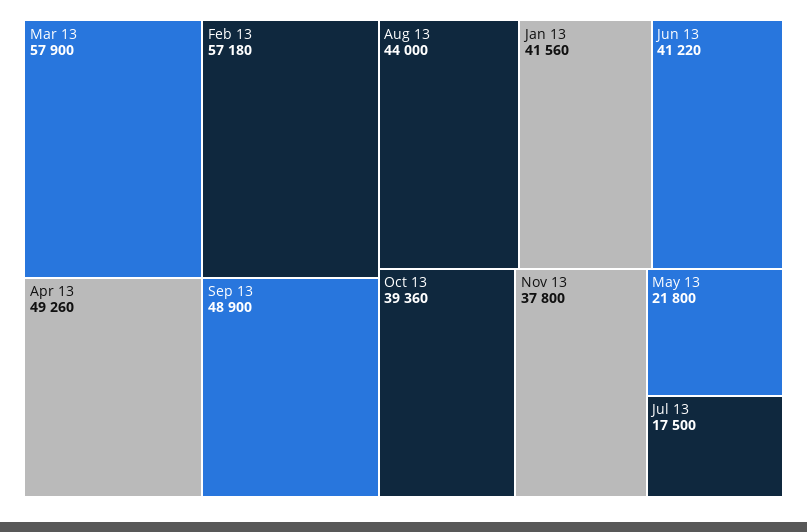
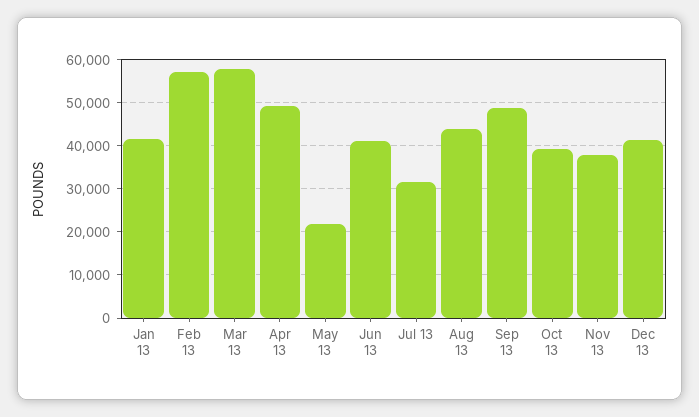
Jul 13: 17500 -> 32000
Dec 13: none -> 42000

